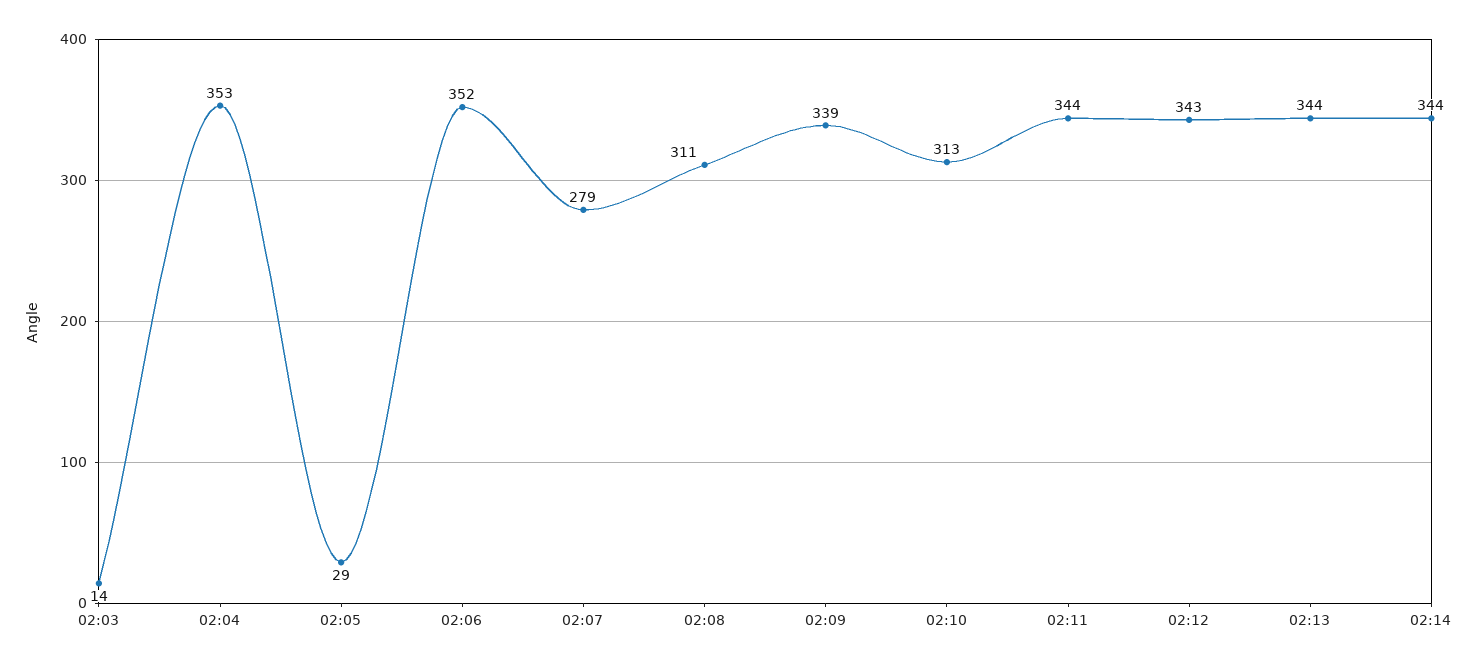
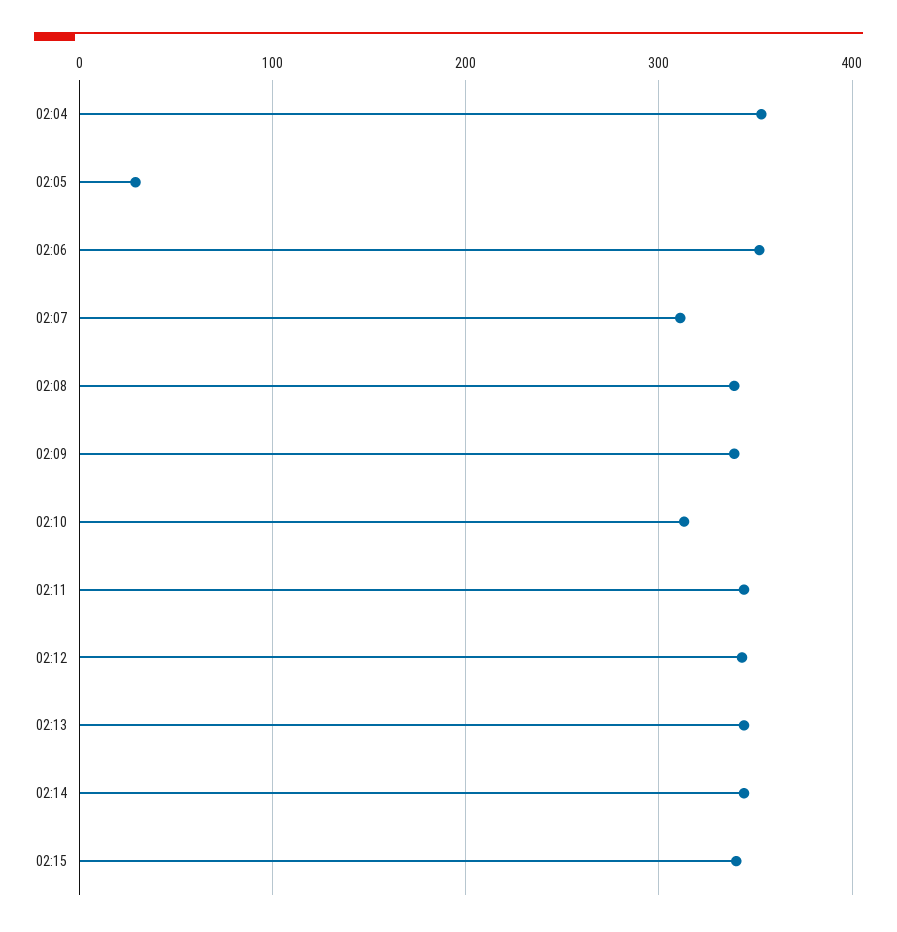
02:03: 14 -> none
02:07: 279 -> 310
02:08: 311 -> 340
02:15: none -> 340

